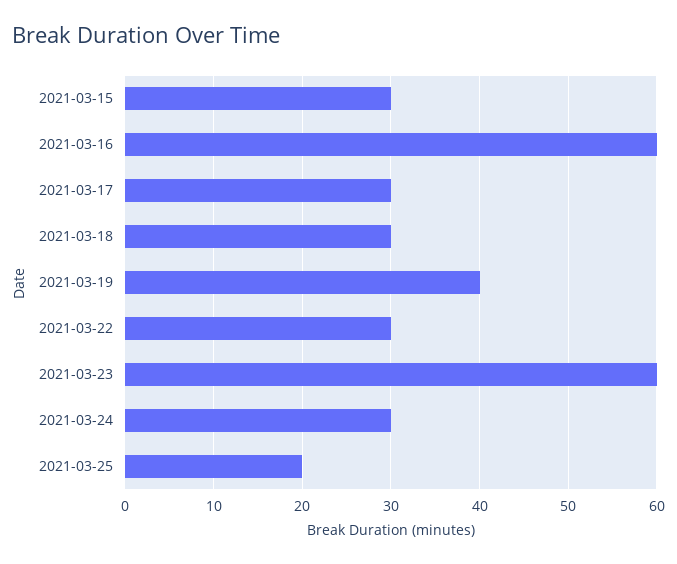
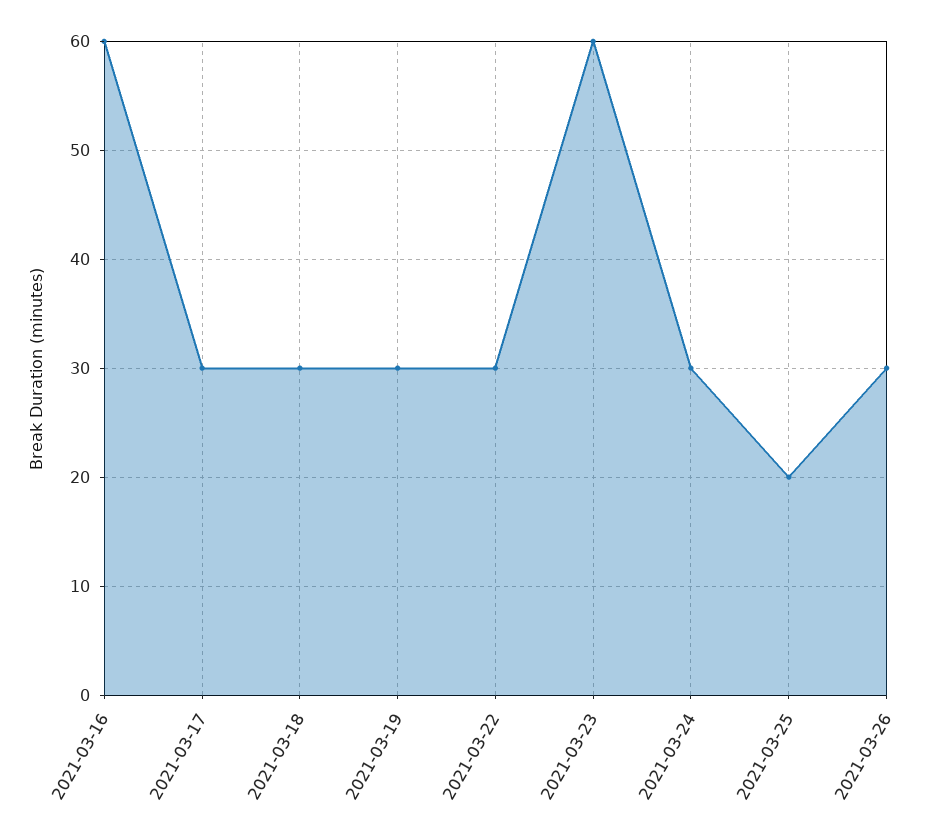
2021-03-15: 30 -> none
2021-03-19: 40 -> 30
2021-03-26: none -> 30

